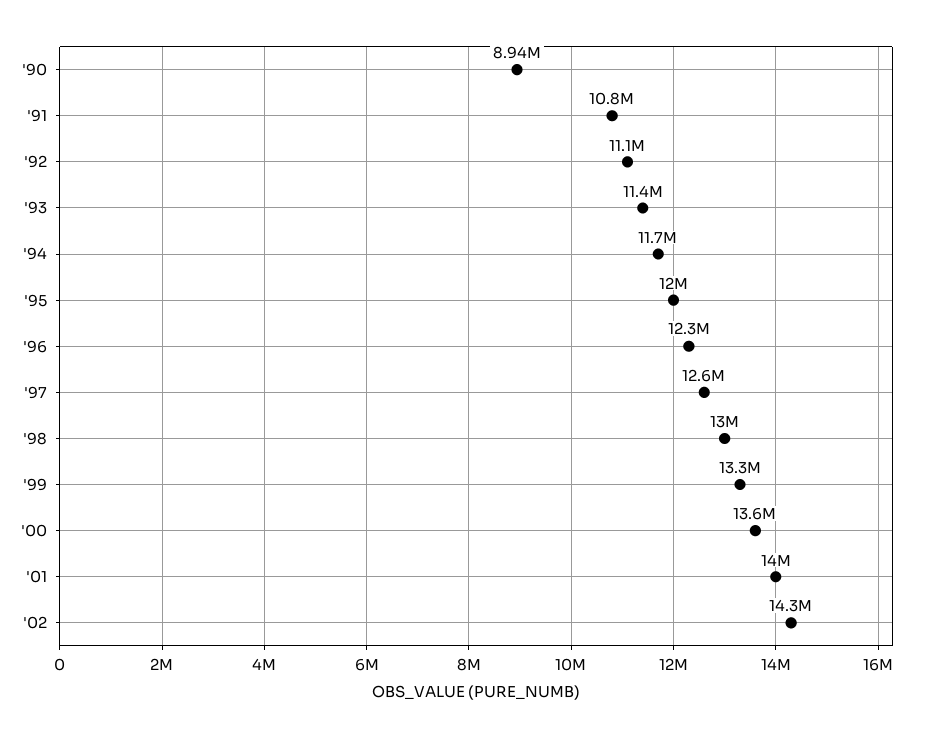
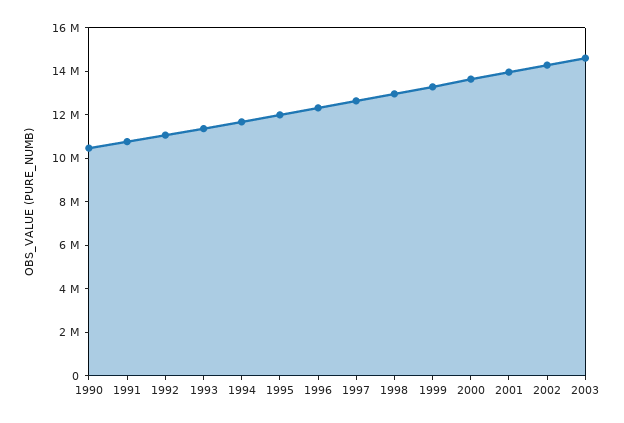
'90: 8940000 -> 10500000
2003: none -> 14500000

